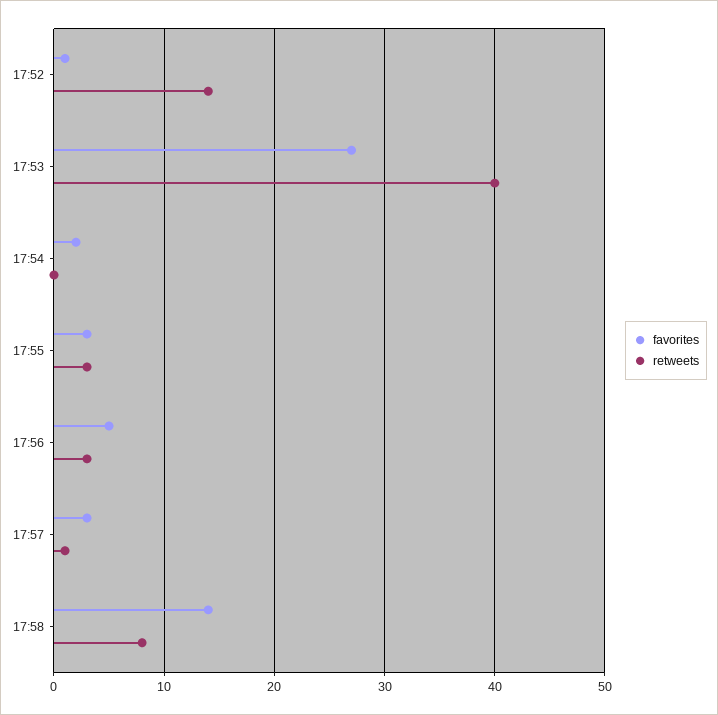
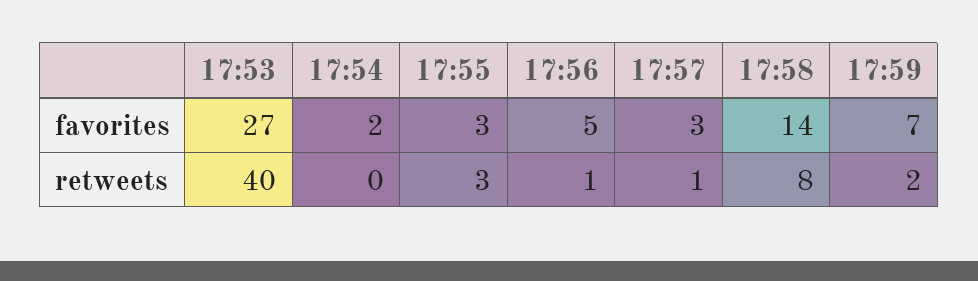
favorites, 17:52: 1 -> none
retweets, 17:52: 14 -> none
retweets, 17:56: 3 -> 1
favorites, 17:59: none -> 7
retweets, 17:59: none -> 2

